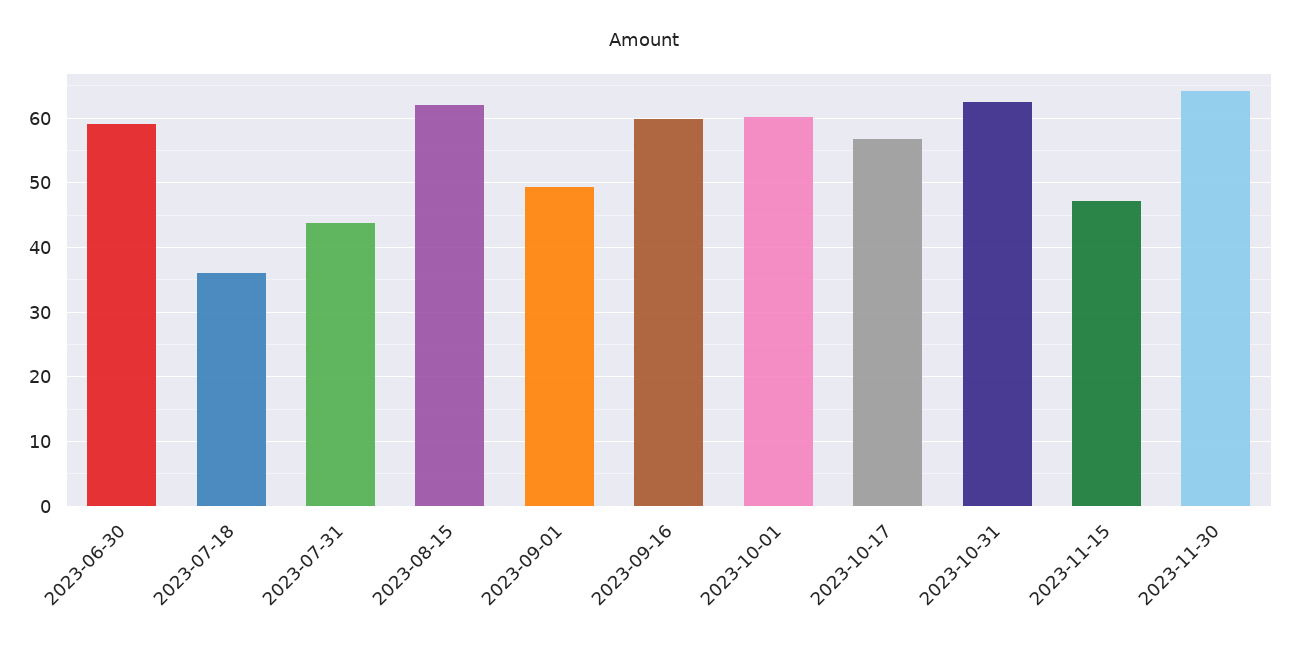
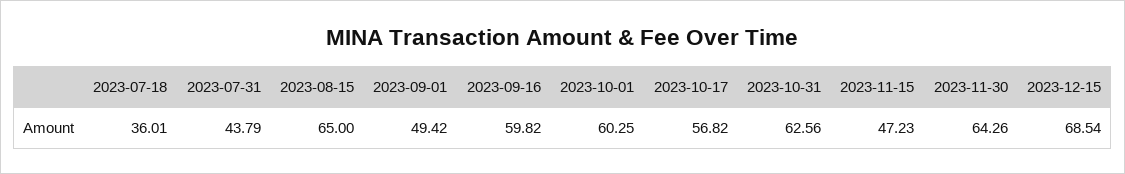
2023-06-30: 59 -> none
2023-08-15: 62 -> 65
2023-12-15: none -> 68.54

